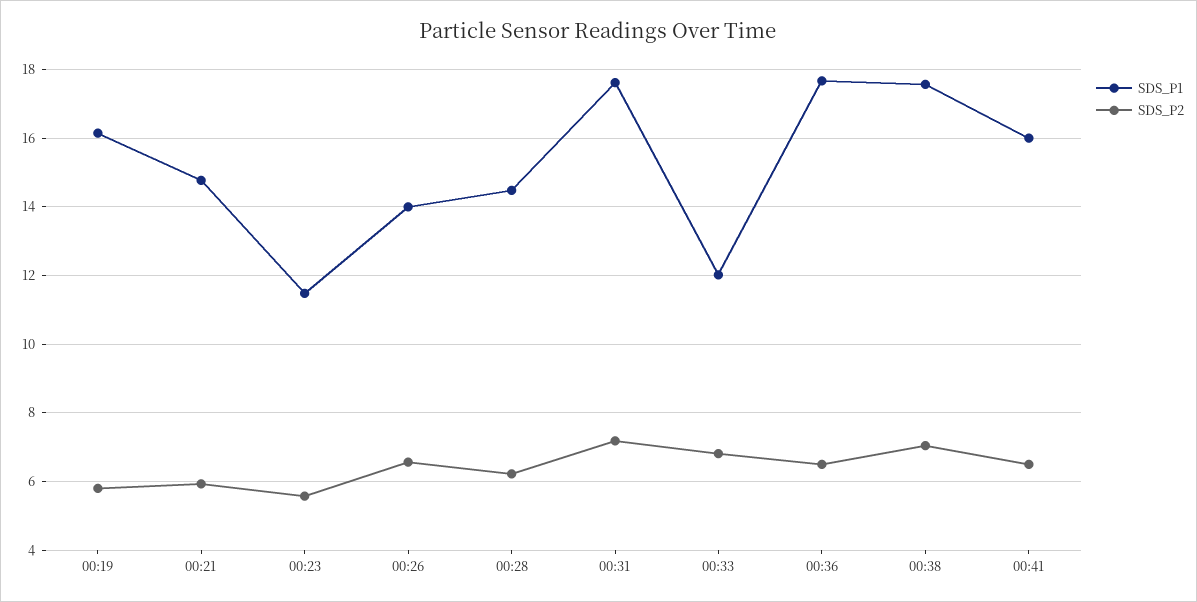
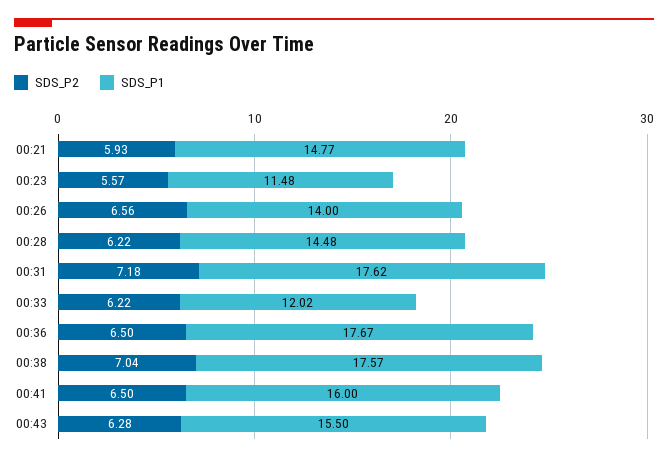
SDS_P1, 00:19: 16.2 -> none
SDS_P2, 00:19: 5.8 -> none
SDS_P2, 00:33: 6.8 -> 6.22
SDS_P2, 00:43: none -> 6.28
SDS_P1, 00:43: none -> 15.5

